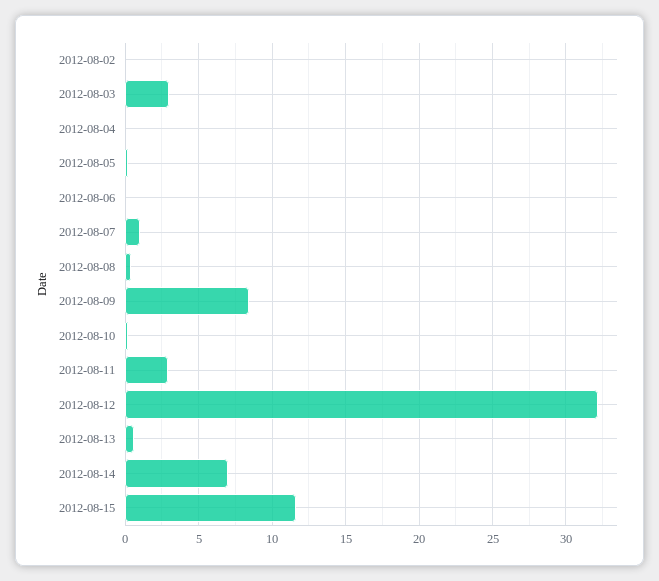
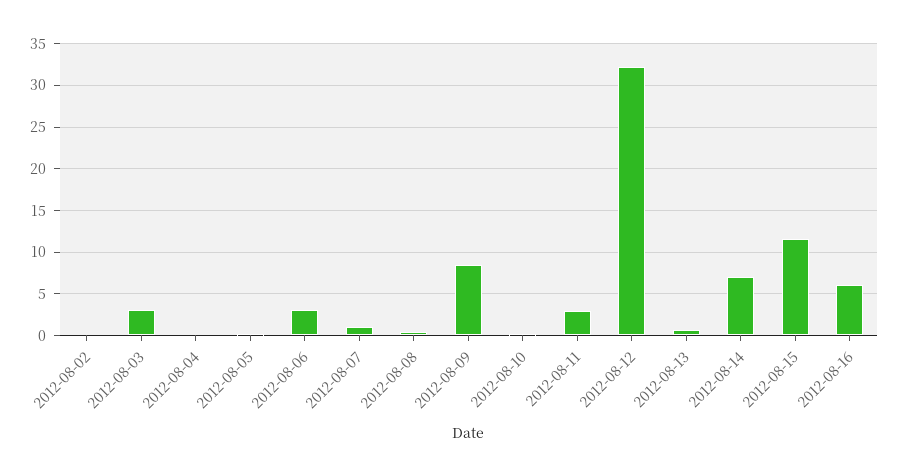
2012-08-06: 0 -> 3
2012-08-16: none -> 6

